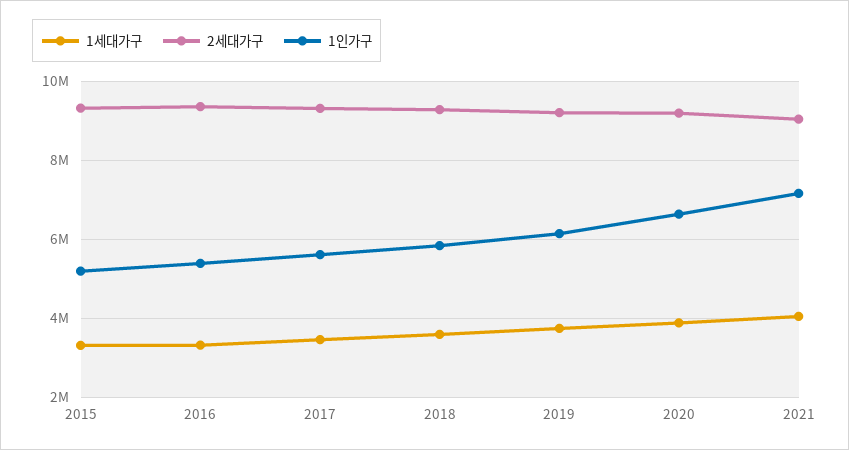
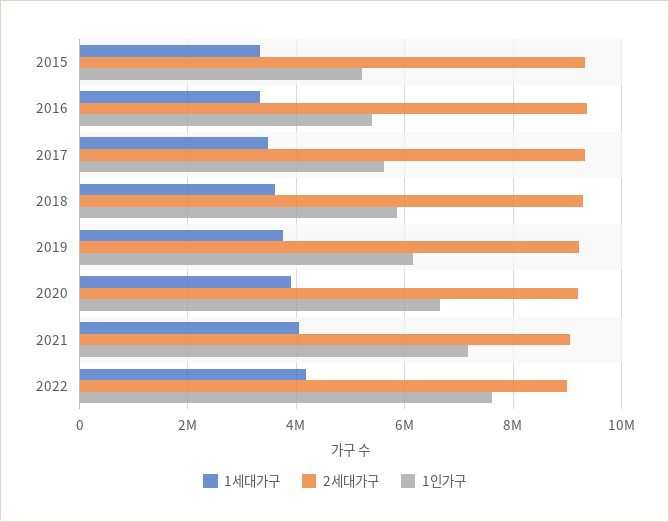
1세대가구, 2022: none -> 4200000
2세대가구, 2022: none -> 9000000
1인가구, 2022: none -> 7600000

